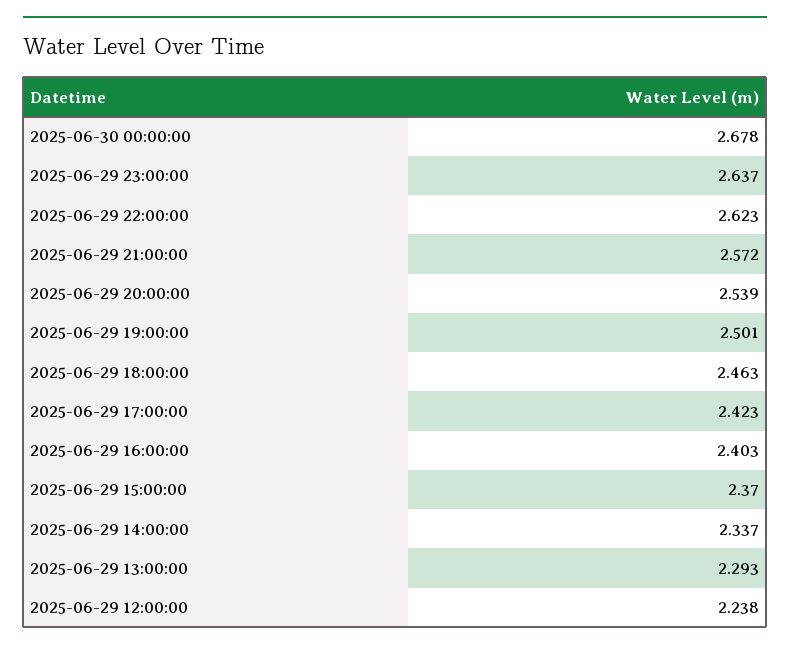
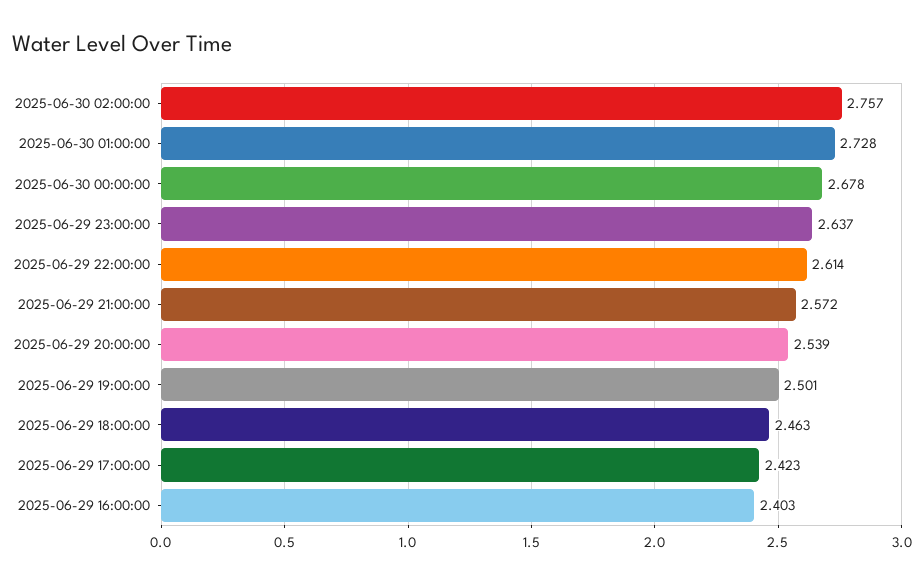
2025-06-29 22:00:00: 2.623 -> 2.614
2025-06-29 15:00:00: 2.37 -> none
2025-06-29 14:00:00: 2.337 -> none
2025-06-29 13:00:00: 2.293 -> none
2025-06-29 12:00:00: 2.238 -> none
2025-06-30 02:00:00: none -> 2.757
2025-06-30 01:00:00: none -> 2.728

